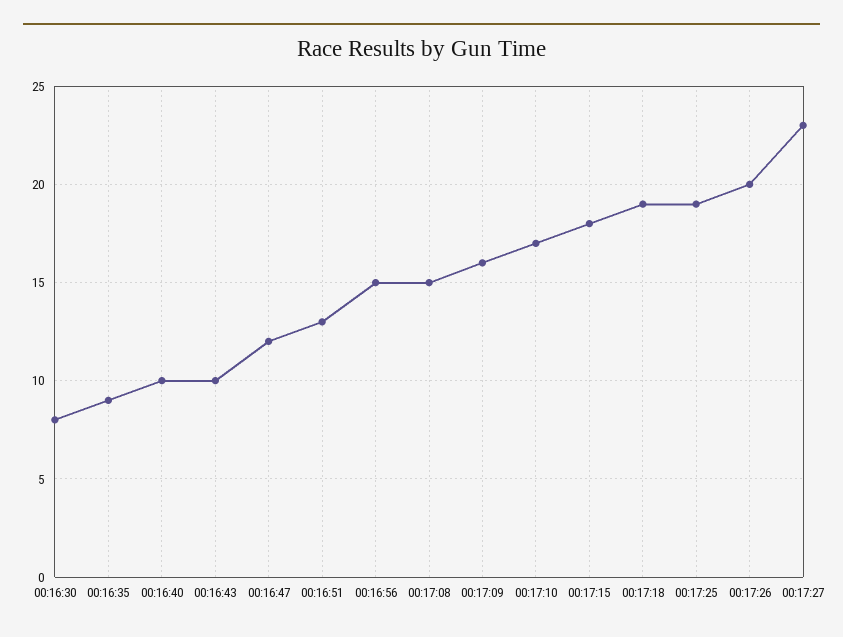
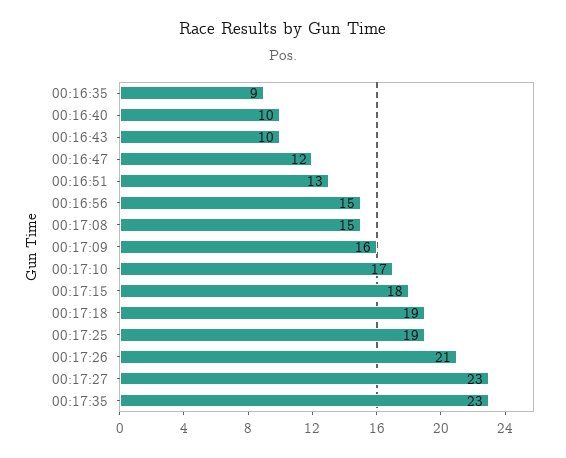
00:16:30: 8 -> none
00:17:26: 20 -> 21
00:17:35: none -> 23

